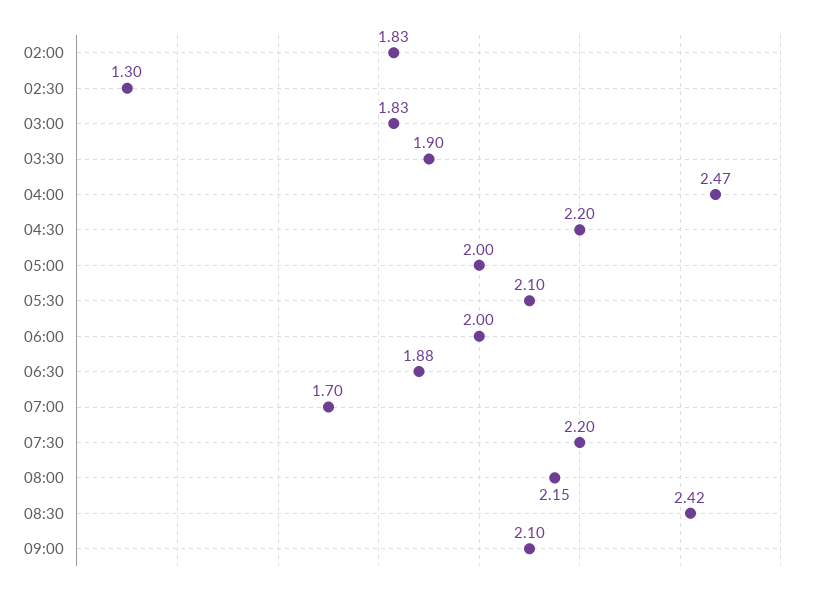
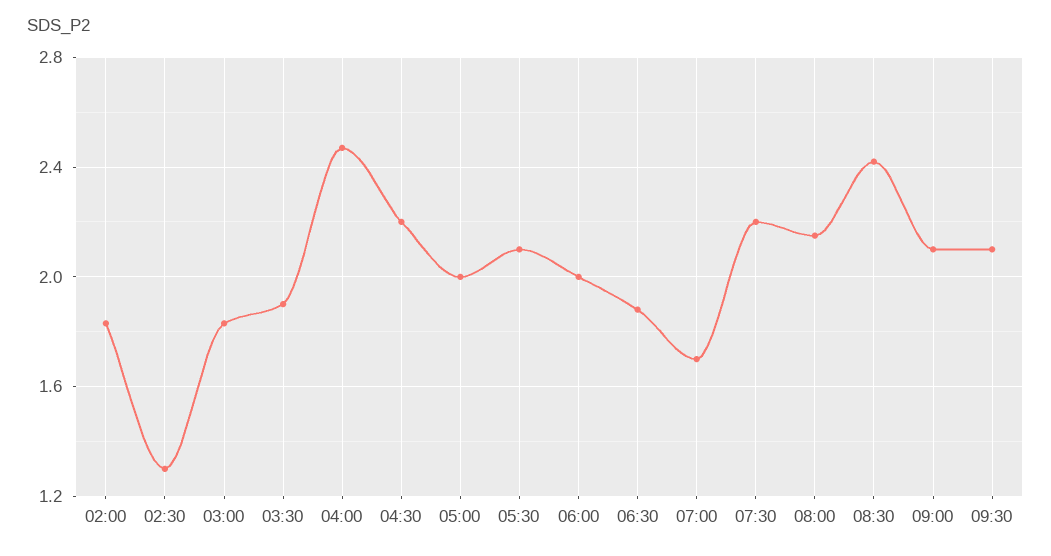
09:30: none -> 2.1

